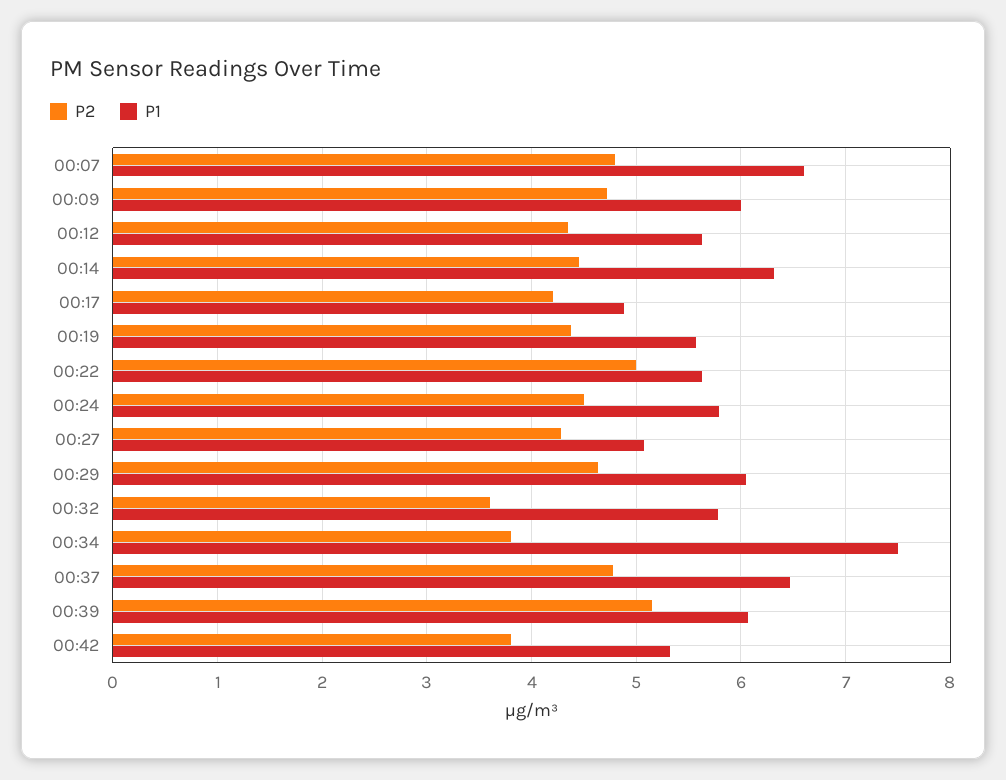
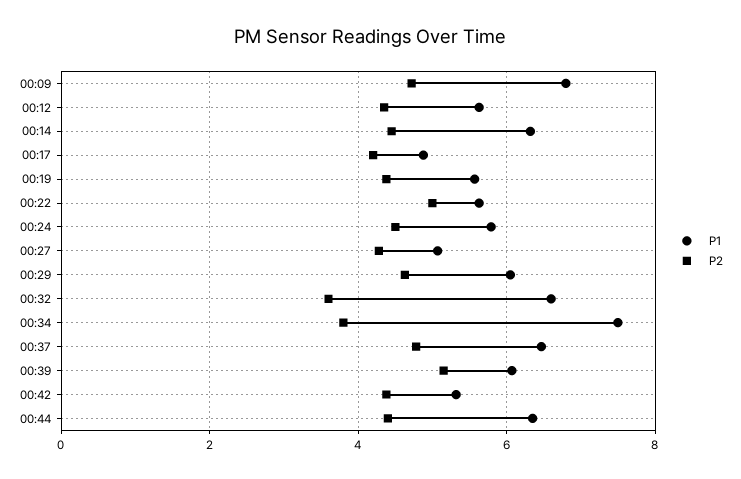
P2, 00:07: 4.8 -> none
P1, 00:07: 6.6 -> none
P1, 00:09: 6 -> 6.8
P1, 00:32: 5.8 -> 6.6
P2, 00:42: 3.8 -> 4.4
P1, 00:44: none -> 6.4
P2, 00:44: none -> 4.4

